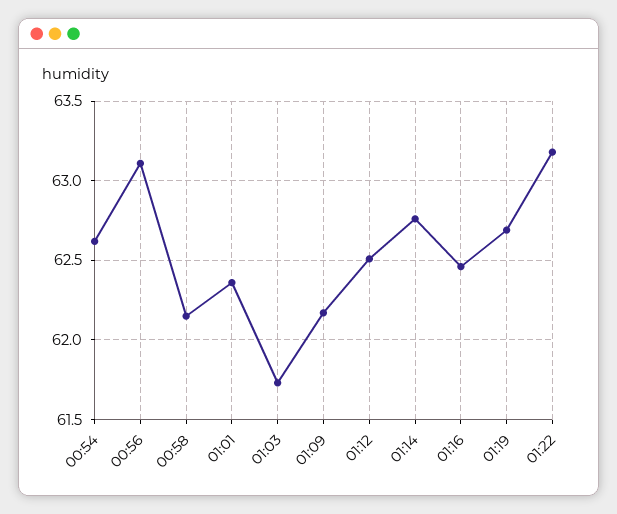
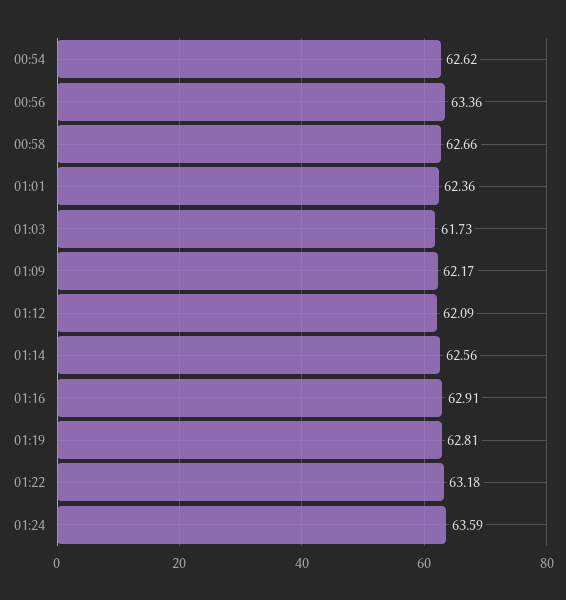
00:56: 63.1 -> 63.36
00:58: 62.15 -> 62.66
01:12: 62.5 -> 62.09
01:14: 62.75 -> 62.56
01:16: 62.45 -> 62.91
01:19: 62.7 -> 62.81
01:24: none -> 63.59

